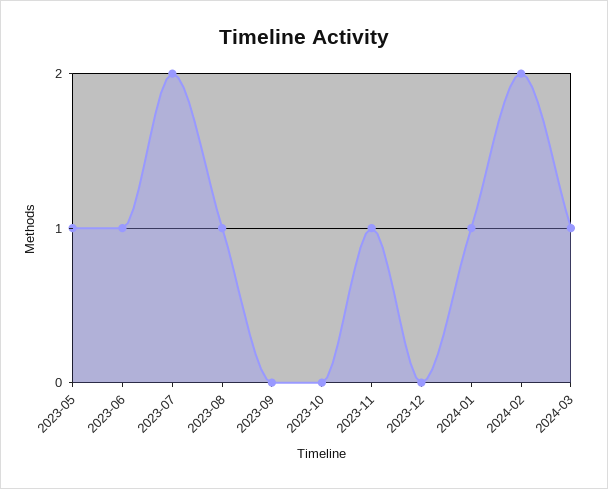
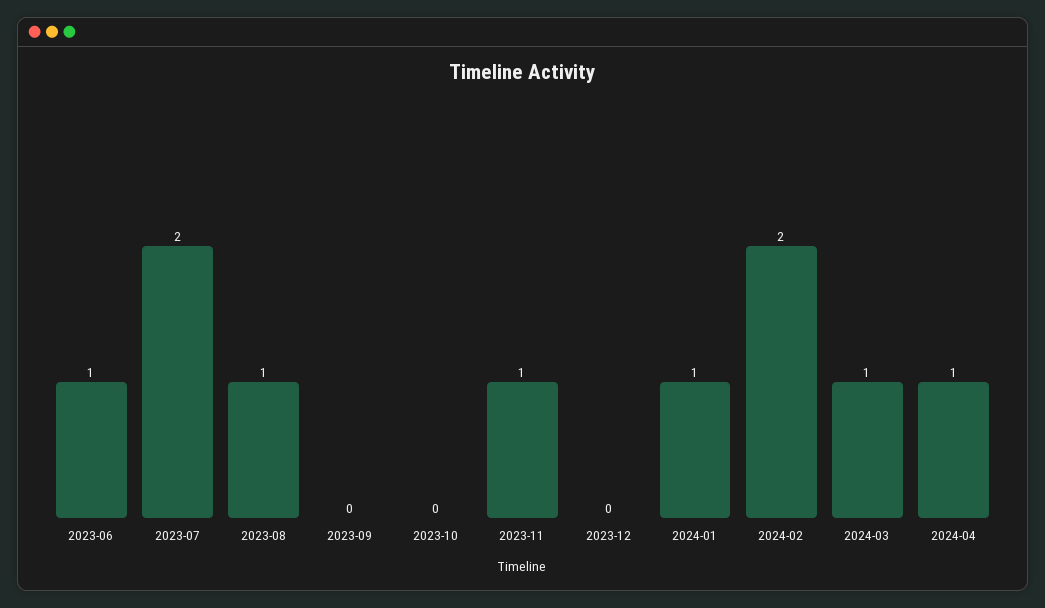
2023-05: 1 -> none
2024-04: none -> 1

